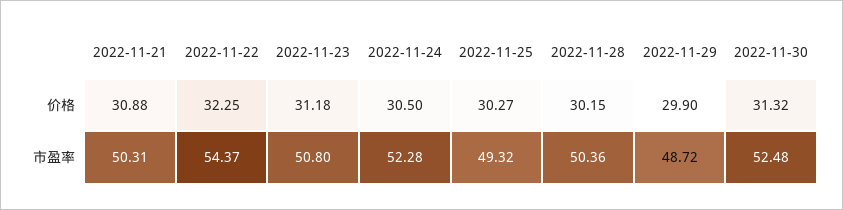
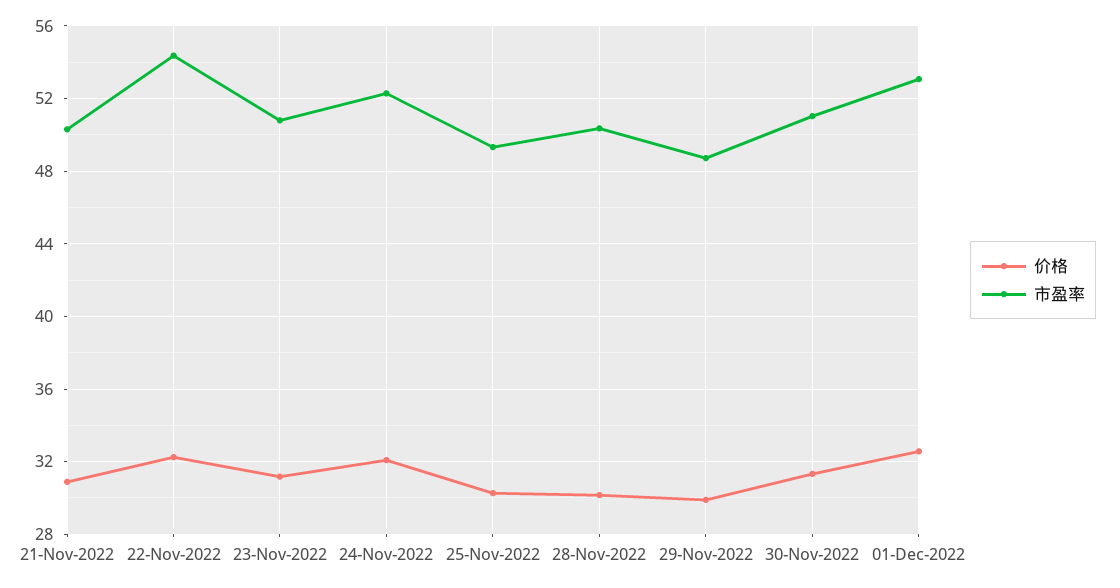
价格, 2022-11-24: 30.5 -> 32
市盈率, 2022-11-30: 52.48 -> 51
价格, 01-Dec-2022: none -> 32.5
市盈率, 01-Dec-2022: none -> 53

